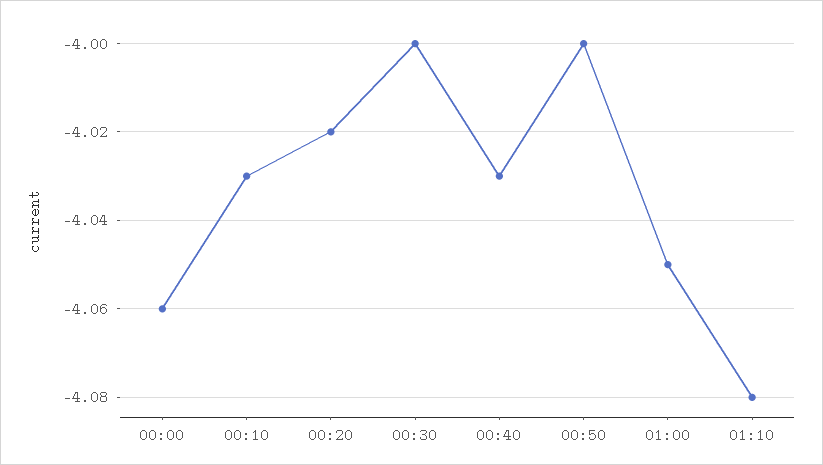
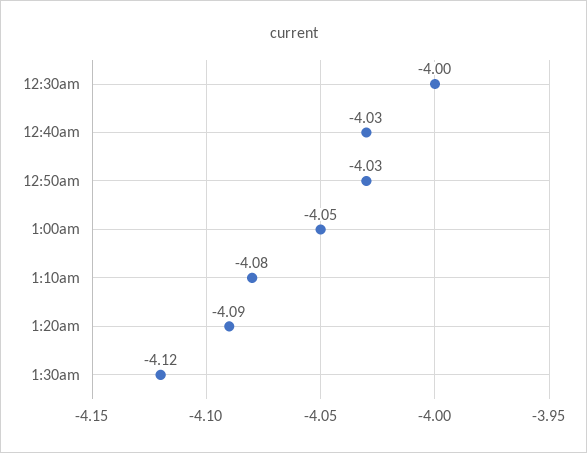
00:00: -4.06 -> none
00:10: -4.03 -> none
00:20: -4.02 -> none
00:50: -4 -> -4.03
1:20am: none -> -4.09
1:30am: none -> -4.12

